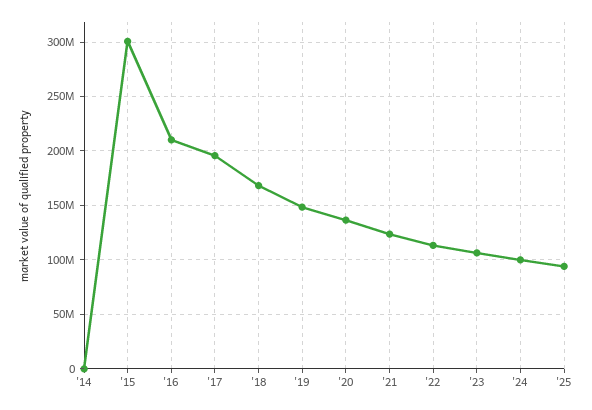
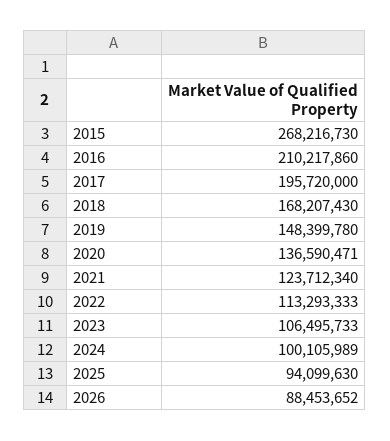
'14: 0 -> none
'15: 300000000 -> 268216730
2026: none -> 88453652

